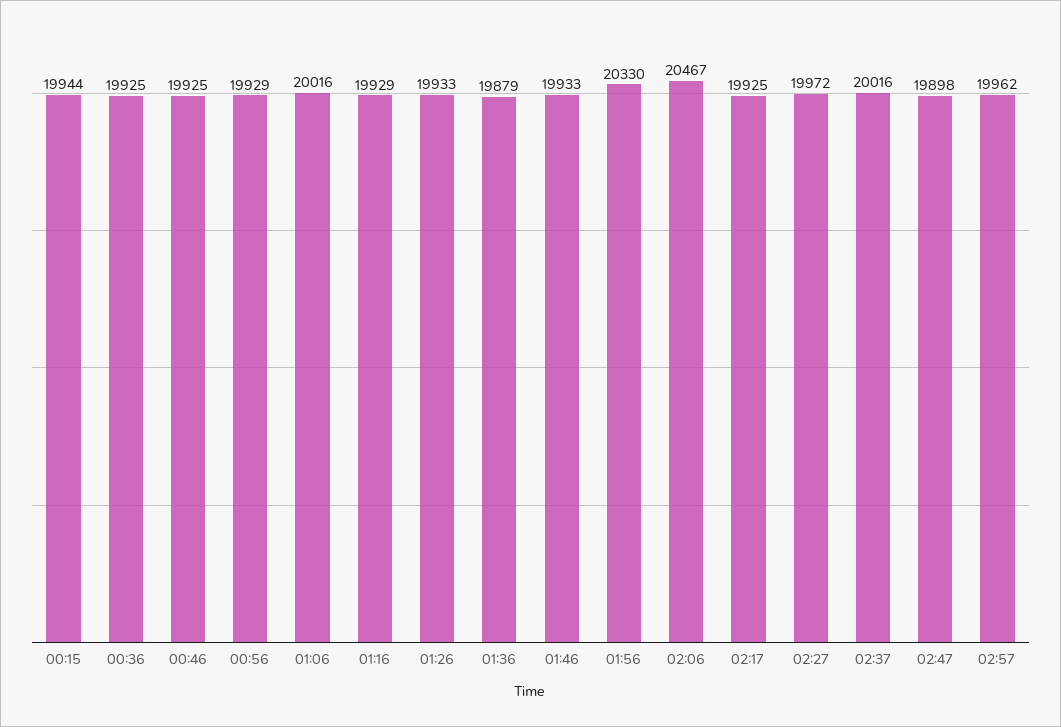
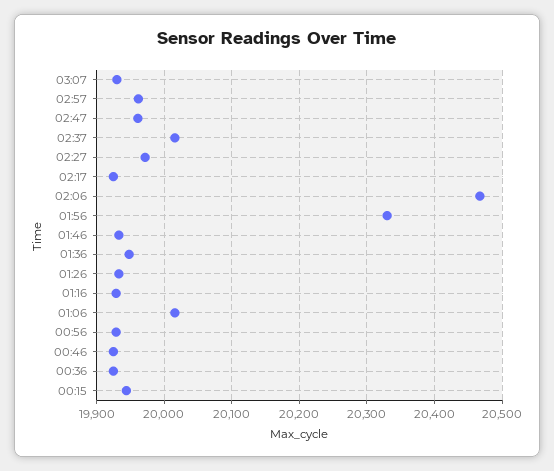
01:36: 19879 -> 19950
02:47: 19898 -> 19960
03:07: none -> 19930

